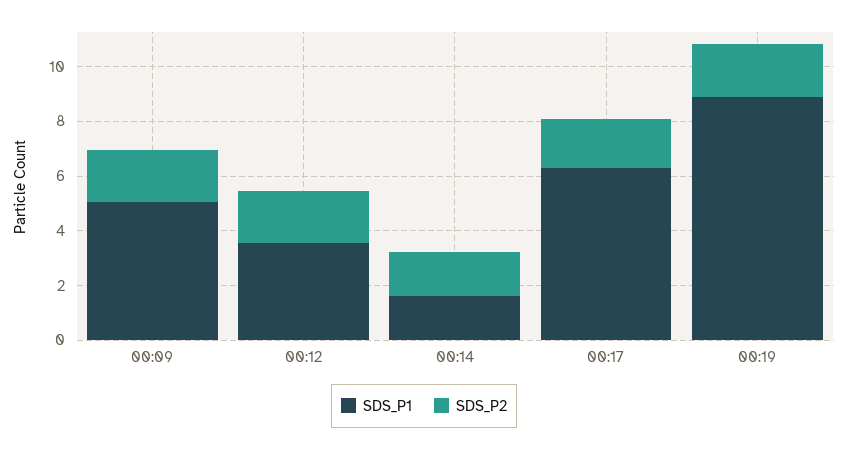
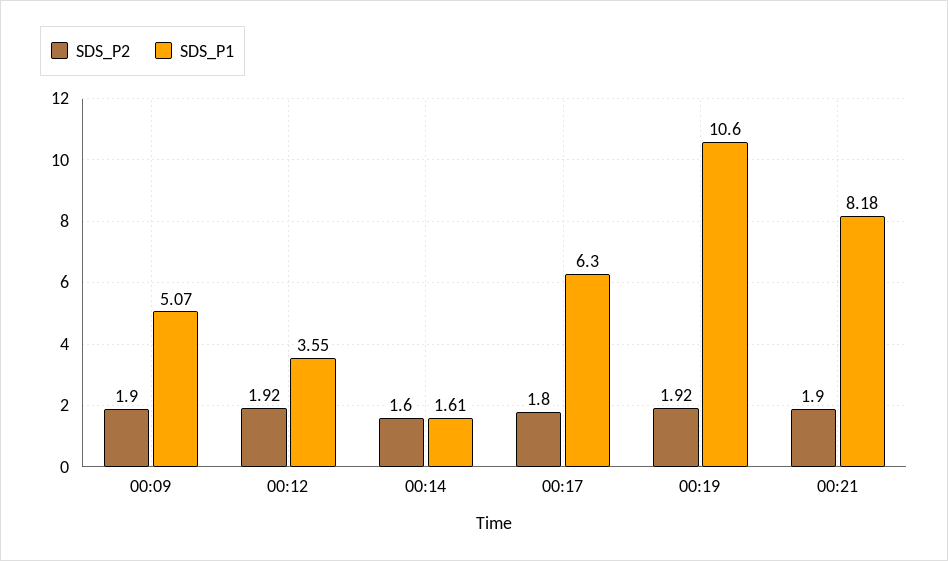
SDS_P1, 00:19: 9 -> 10.6
SDS_P2, 00:21: none -> 1.9
SDS_P1, 00:21: none -> 8.18

